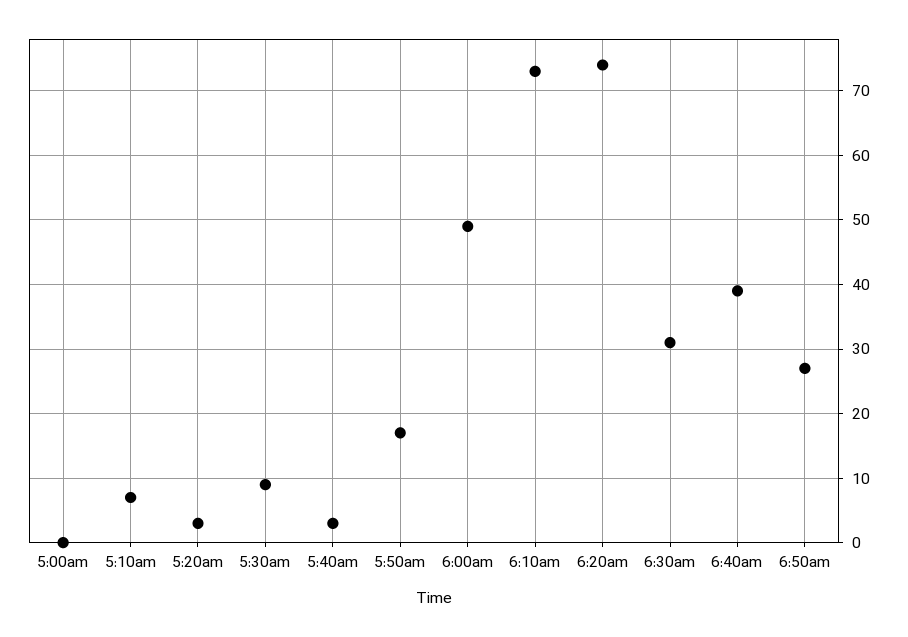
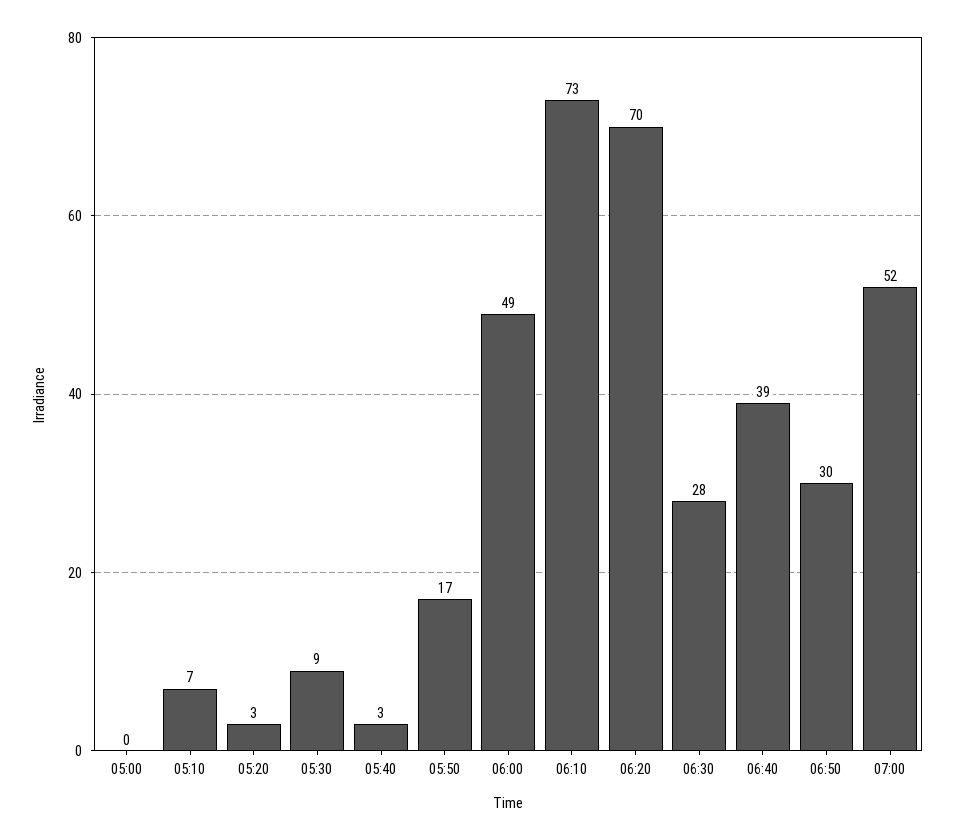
6:20am: 74 -> 70
6:30am: 31 -> 28
6:50am: 27 -> 30
07:00: none -> 52

